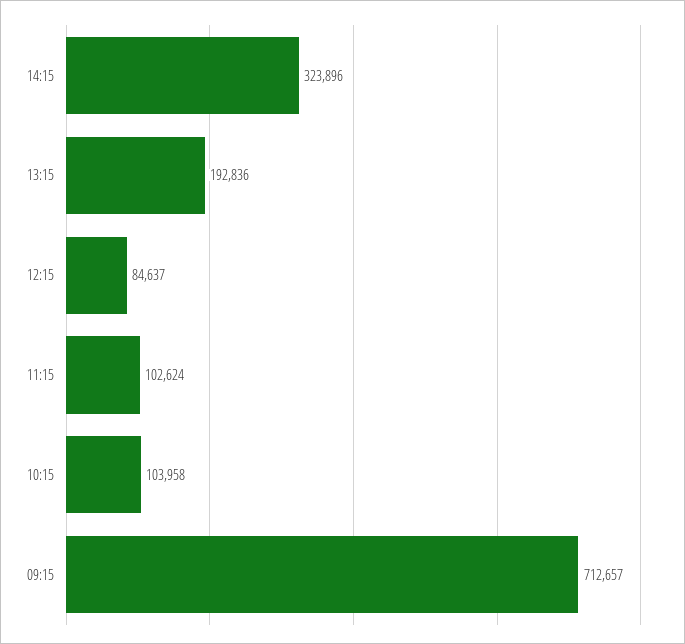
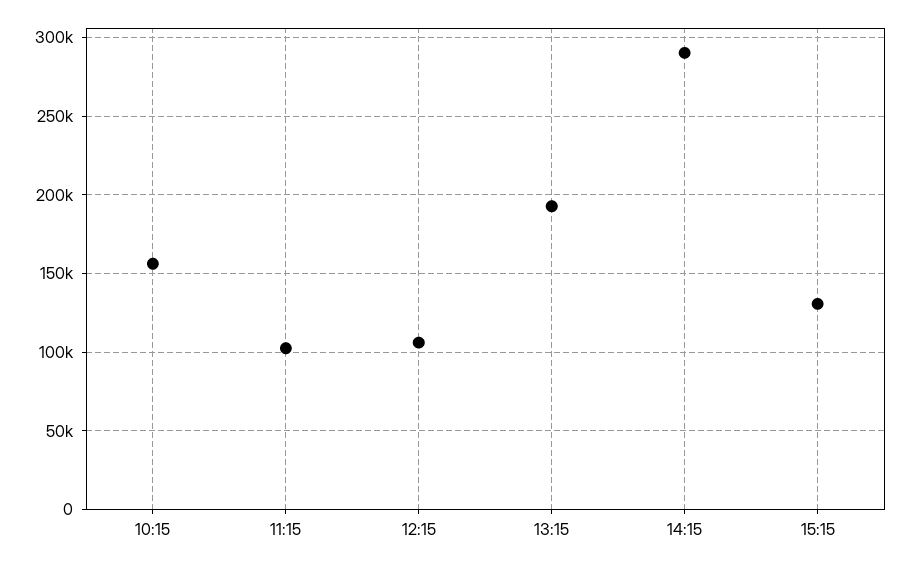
14:15: 323896 -> 290000
12:15: 84637 -> 105000
10:15: 103958 -> 155000
09:15: 712657 -> none
15:15: none -> 130000

